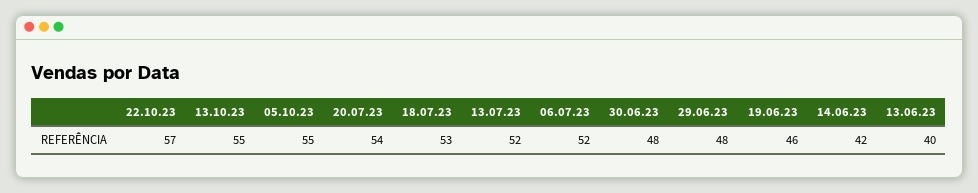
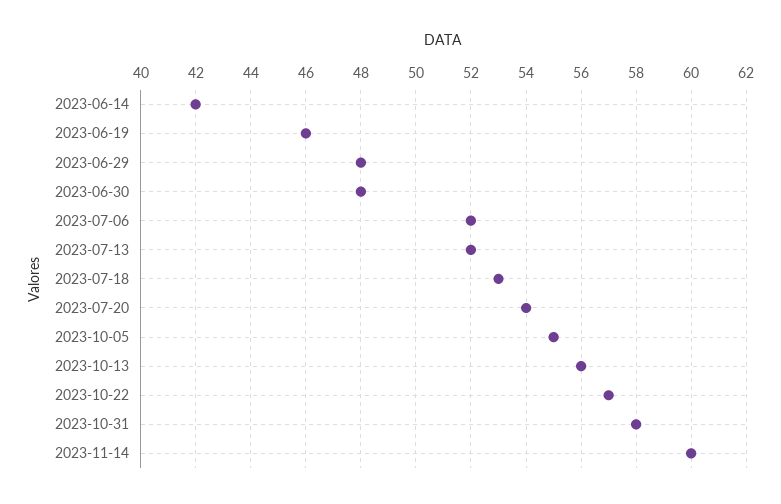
13.10.23: 55 -> 56
13.06.23: 40 -> none
2023-10-31: none -> 58
2023-11-14: none -> 60

